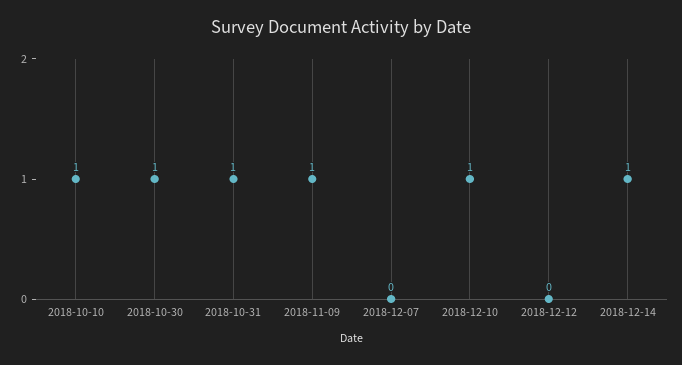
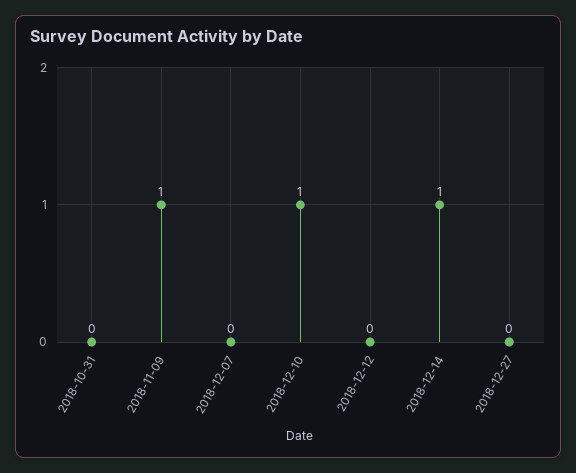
2018-10-10: 1 -> none
2018-10-30: 1 -> none
2018-10-31: 1 -> 0
2018-12-27: none -> 0

